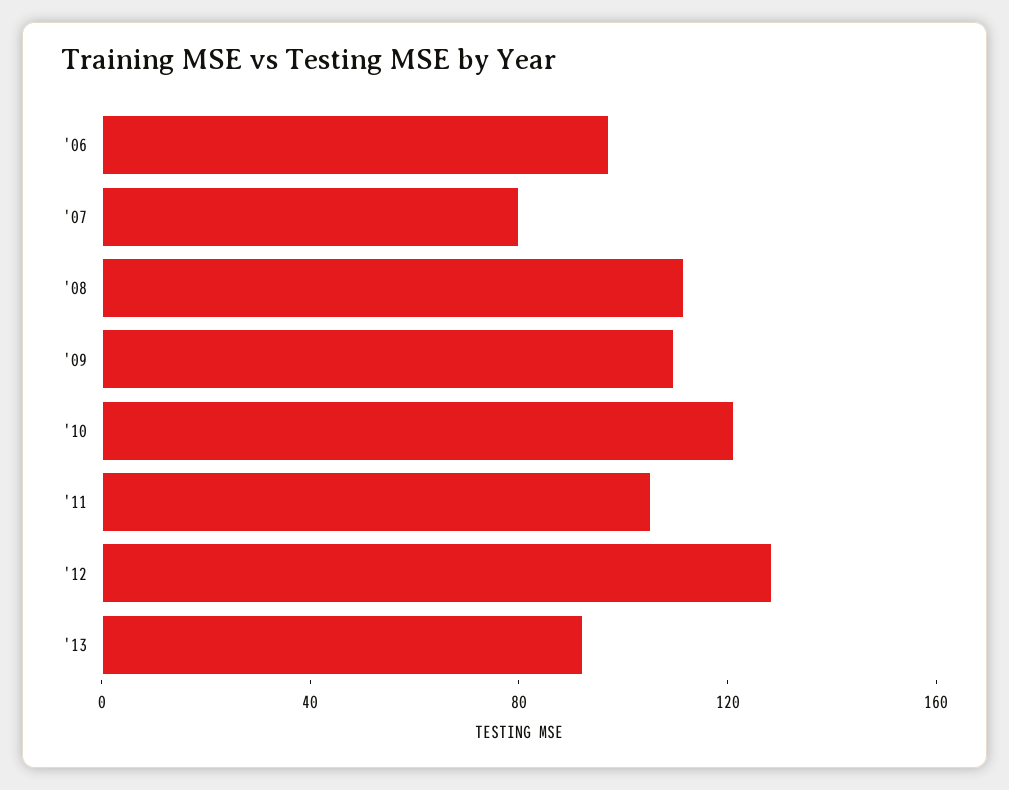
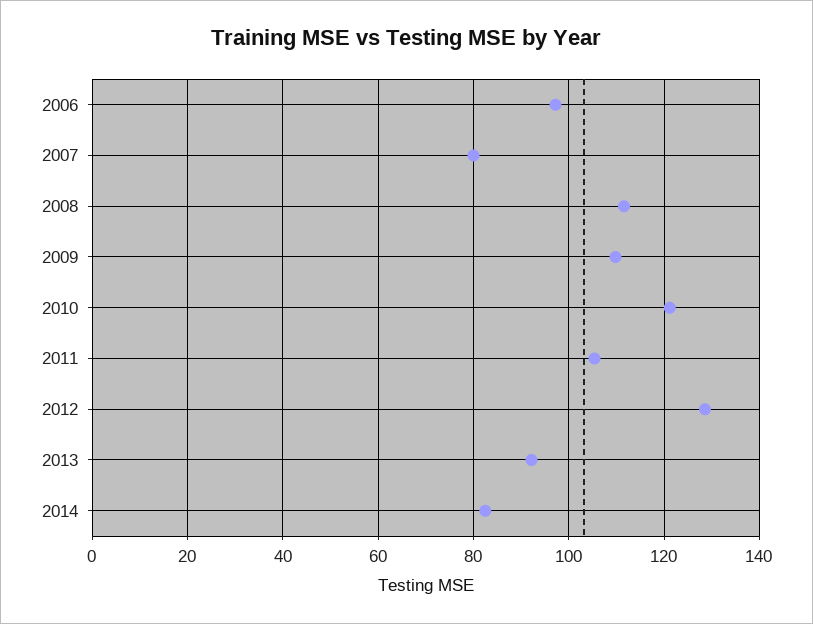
2014: none -> 82

